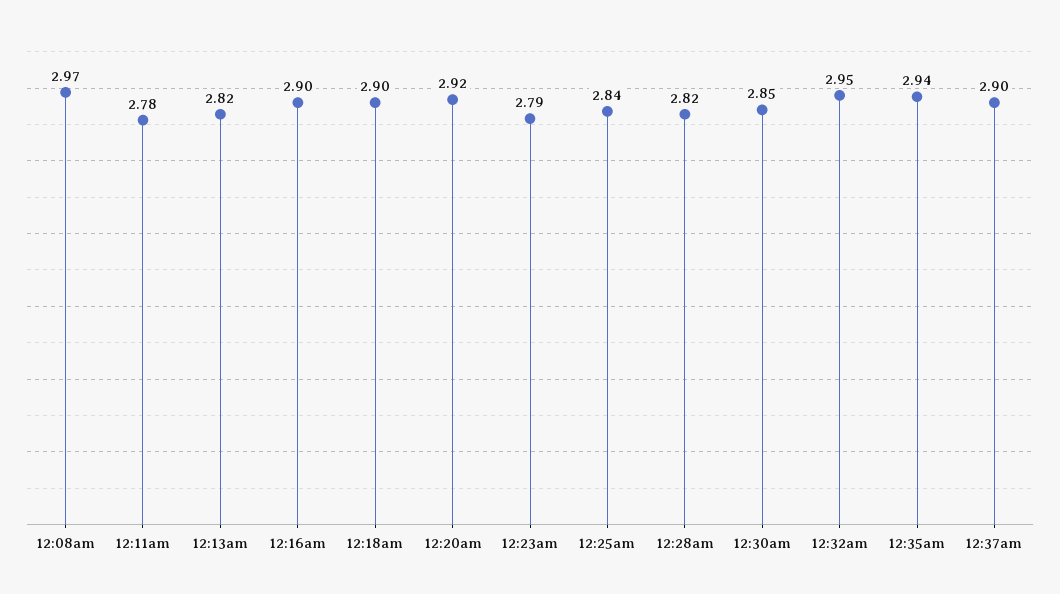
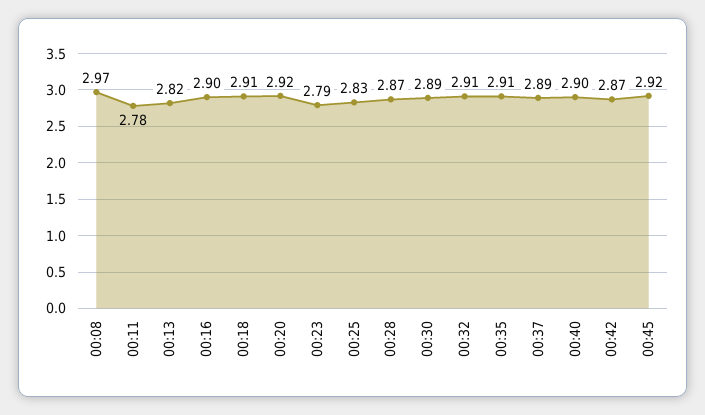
12:18am: 2.9 -> 2.91
12:25am: 2.84 -> 2.83
12:28am: 2.82 -> 2.87
12:30am: 2.85 -> 2.89
12:32am: 2.95 -> 2.91
12:35am: 2.94 -> 2.91
12:37am: 2.9 -> 2.89
00:40: none -> 2.9
00:42: none -> 2.87
00:45: none -> 2.92

